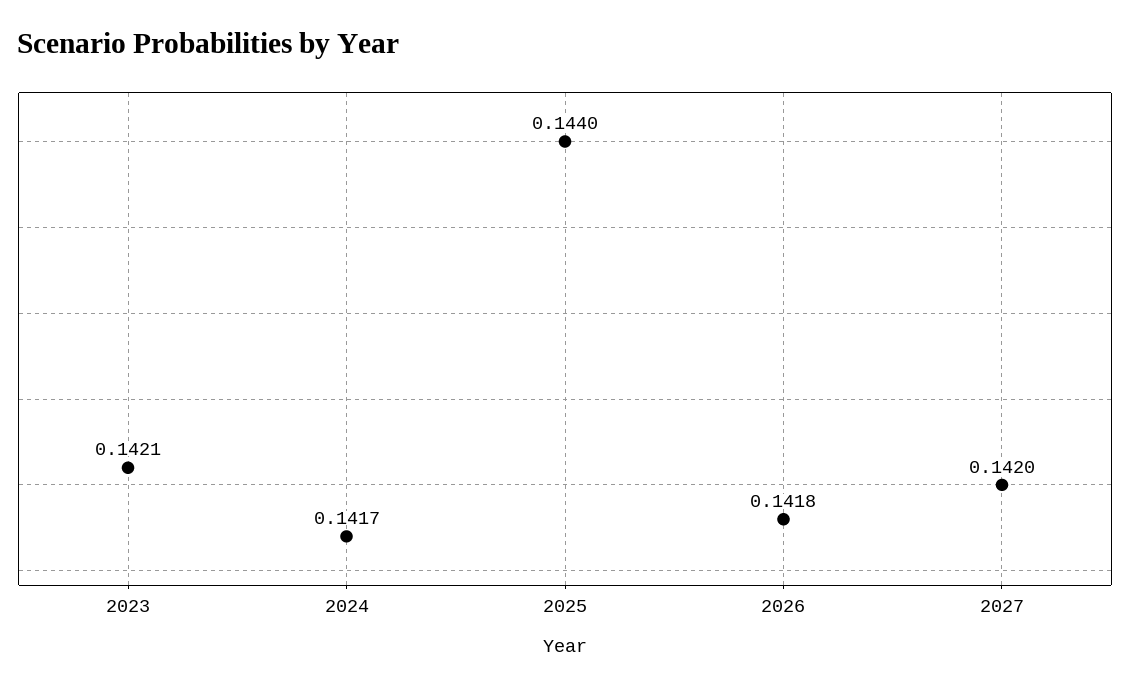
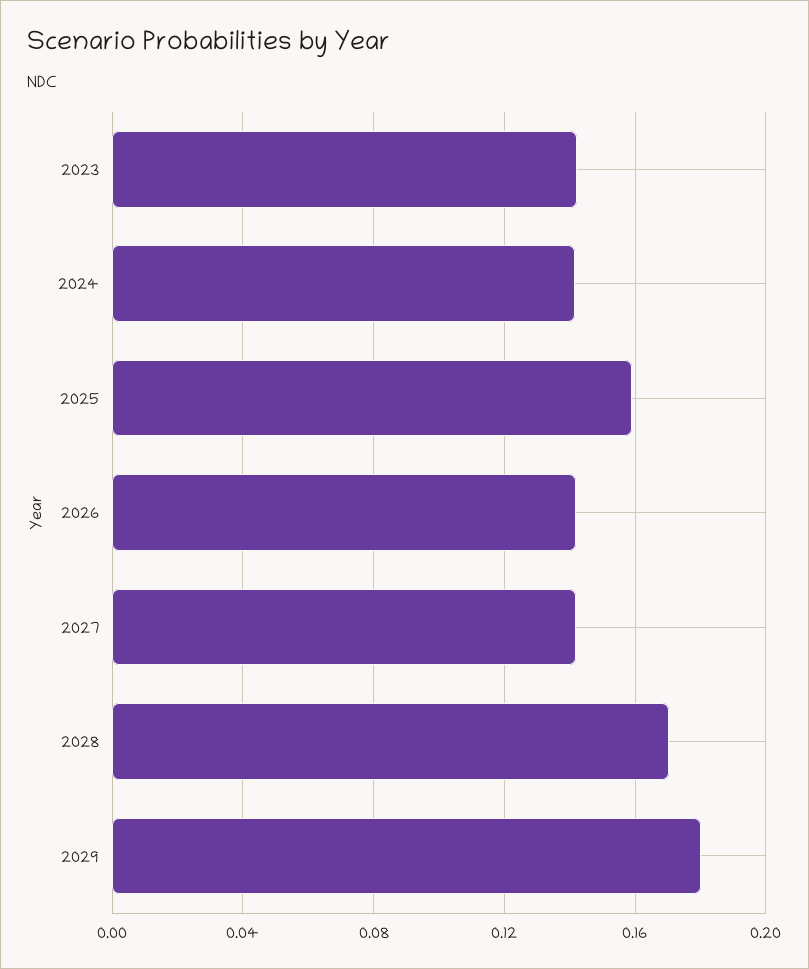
2025: 0.144 -> 0.16
2028: none -> 0.17
2029: none -> 0.18

